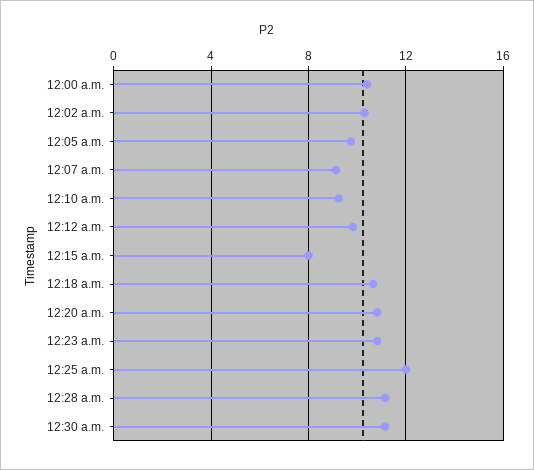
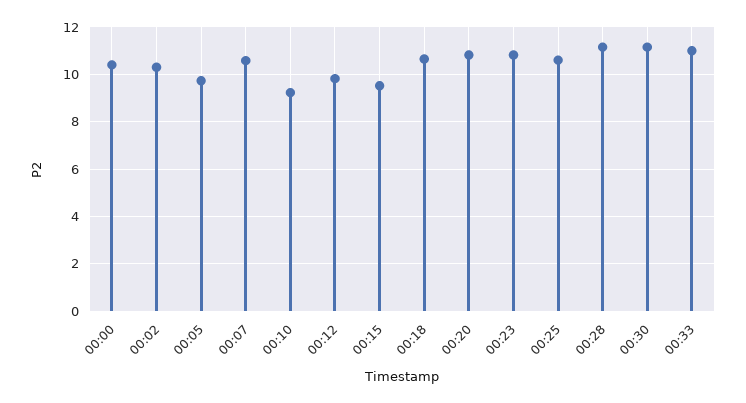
12:07 a.m.: 9 -> 10.5
12:15 a.m.: 8 -> 9.5
12:25 a.m.: 12 -> 10.5
00:33: none -> 11

